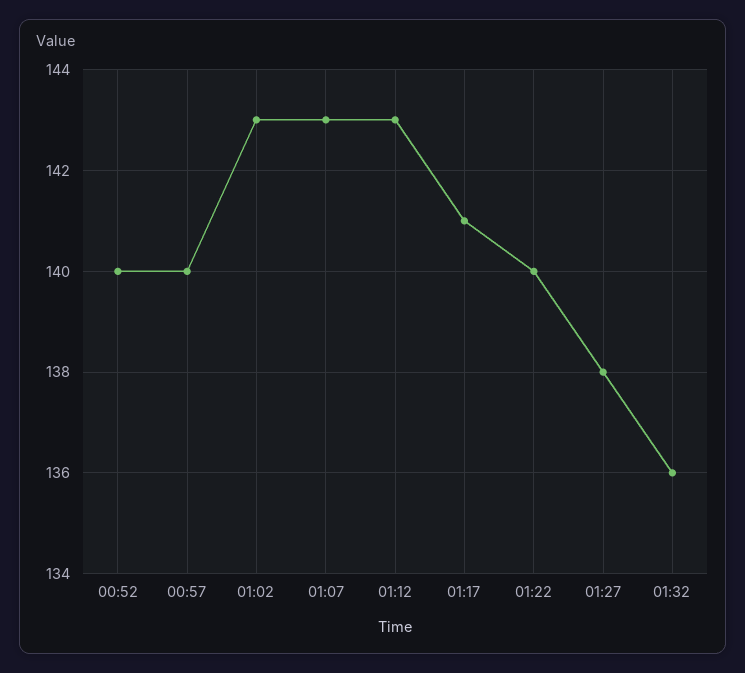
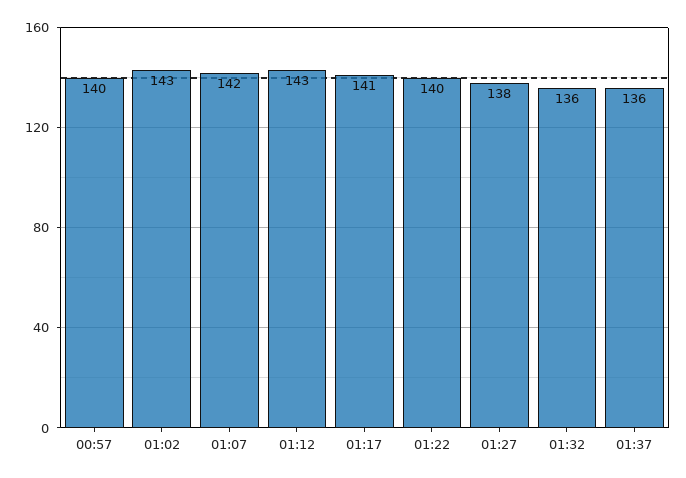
00:52: 140 -> none
01:07: 143 -> 142
01:37: none -> 136

